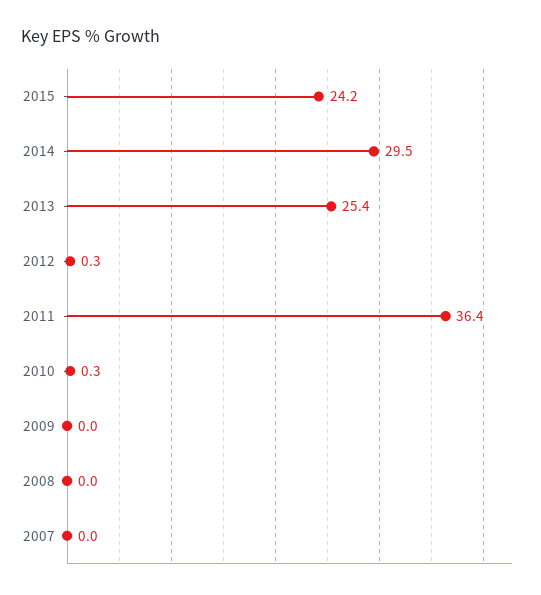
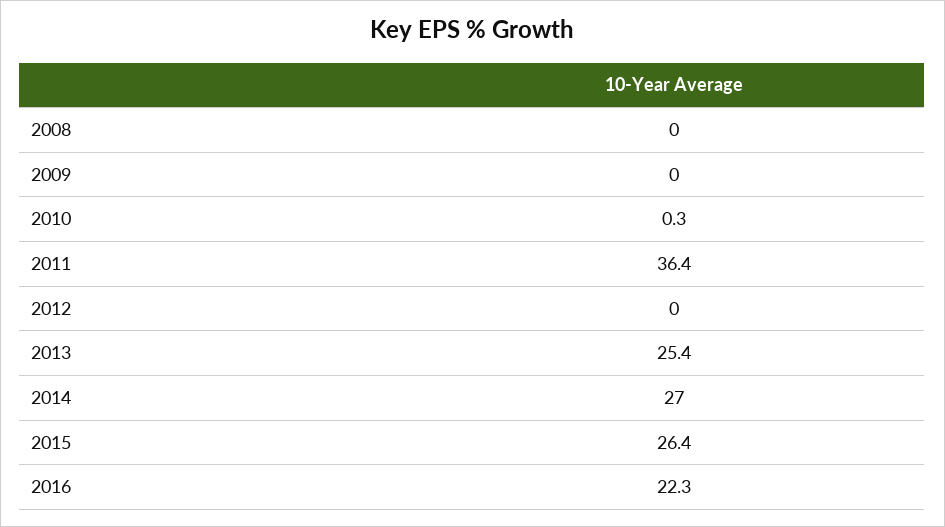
2015: 24.2 -> 26.4
2014: 29.5 -> 27
2012: 0.3 -> 0
2007: 0 -> none
2016: none -> 22.3

